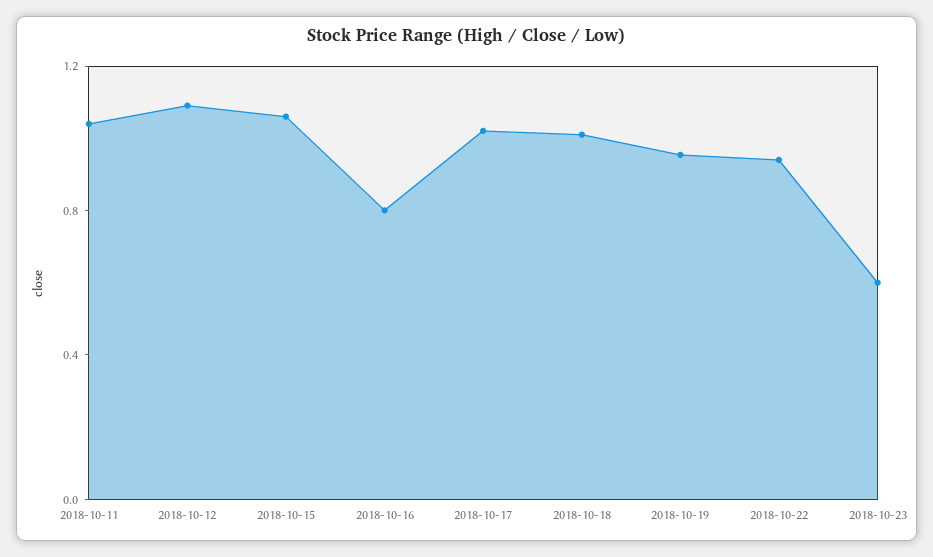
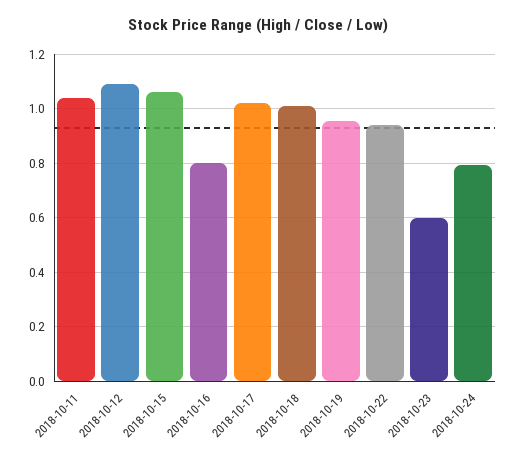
2018-10-24: none -> 0.8

